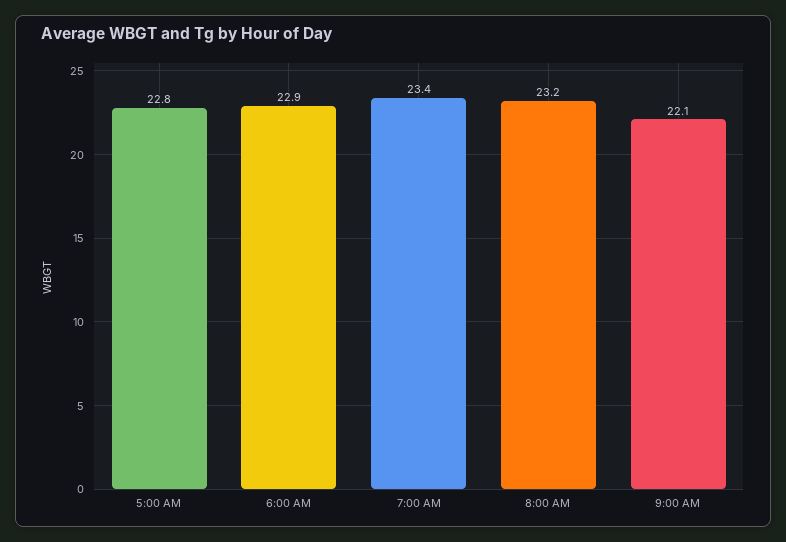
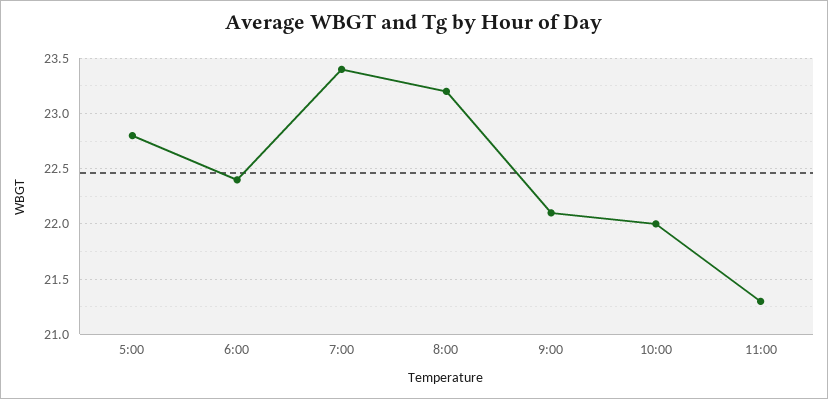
6:00 AM: 22.9 -> 22.4
10:00: none -> 22
11:00: none -> 21.3

